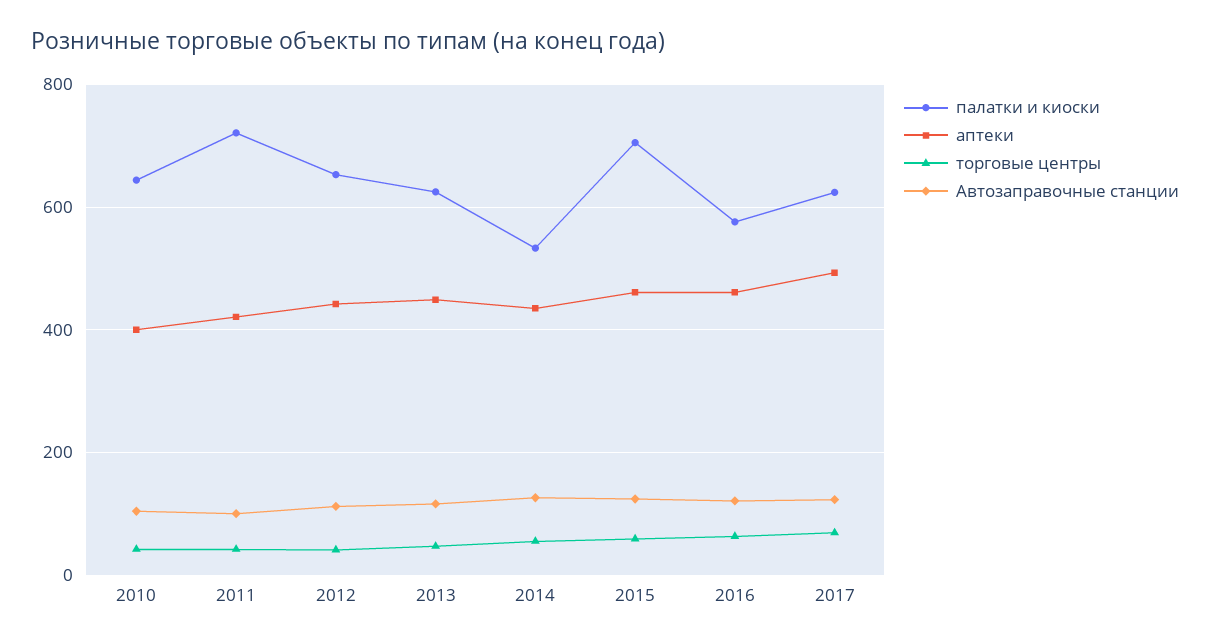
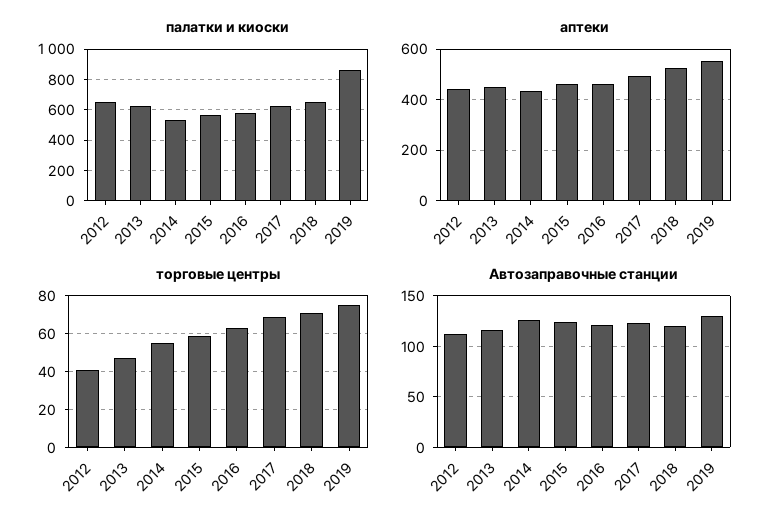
палатки и киоски, 2010: 640 -> none
аптеки, 2010: 400 -> none
торговые центры, 2010: 40 -> none
Автозаправочные станции, 2010: 100 -> none
палатки и киоски, 2011: 720 -> none
аптеки, 2011: 420 -> none
торговые центры, 2011: 40 -> none
Автозаправочные станции, 2011: 100 -> none
палатки и киоски, 2015: 700 -> 550
палатки и киоски, 2018: none -> 650
палатки и киоски, 2019: none -> 850
аптеки, 2018: none -> 525
аптеки, 2019: none -> 550
торговые центры, 2018: none -> 70
торговые центры, 2019: none -> 75
Автозаправочные станции, 2018: none -> 120
Автозаправочные станции, 2019: none -> 130

